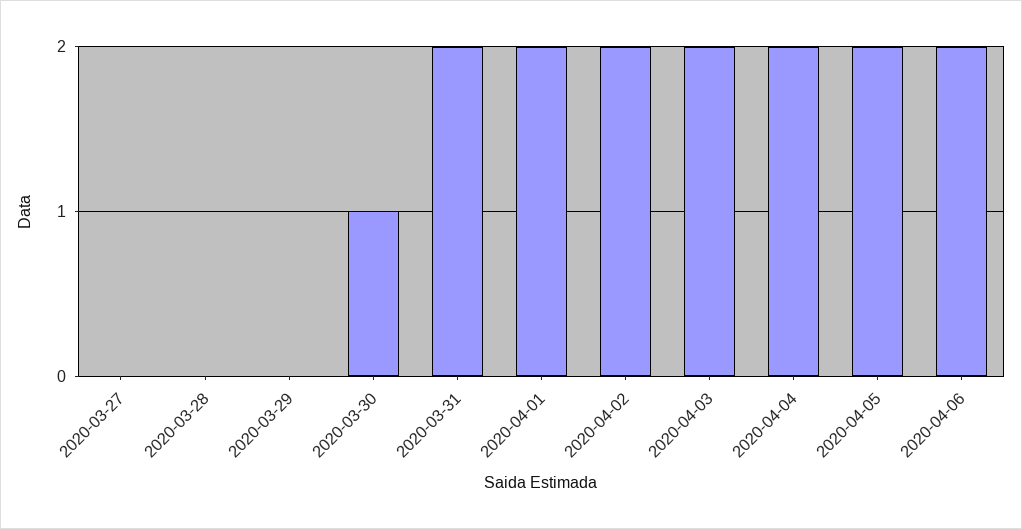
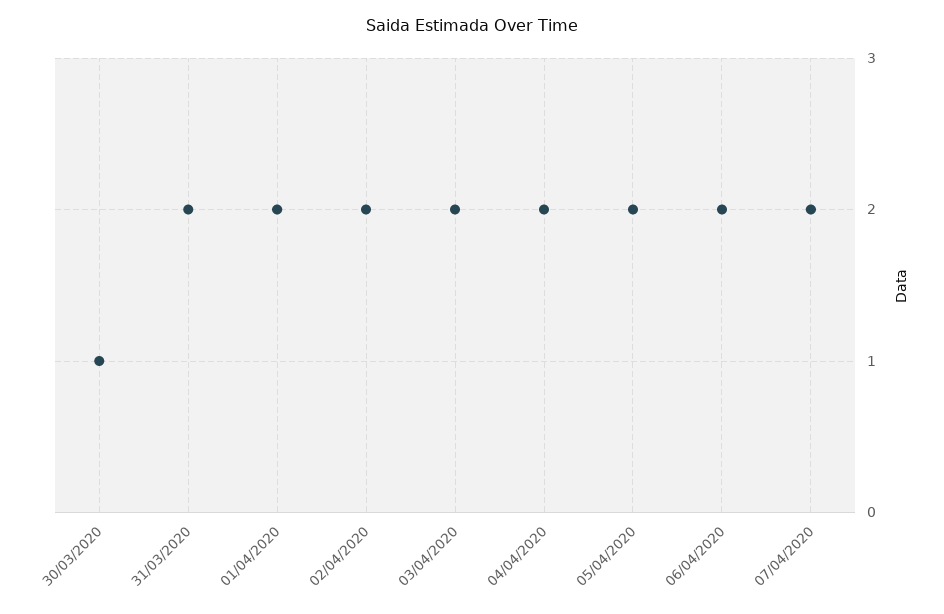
2020-03-27: 0 -> none
2020-03-28: 0 -> none
2020-03-29: 0 -> none
07/04/2020: none -> 2

